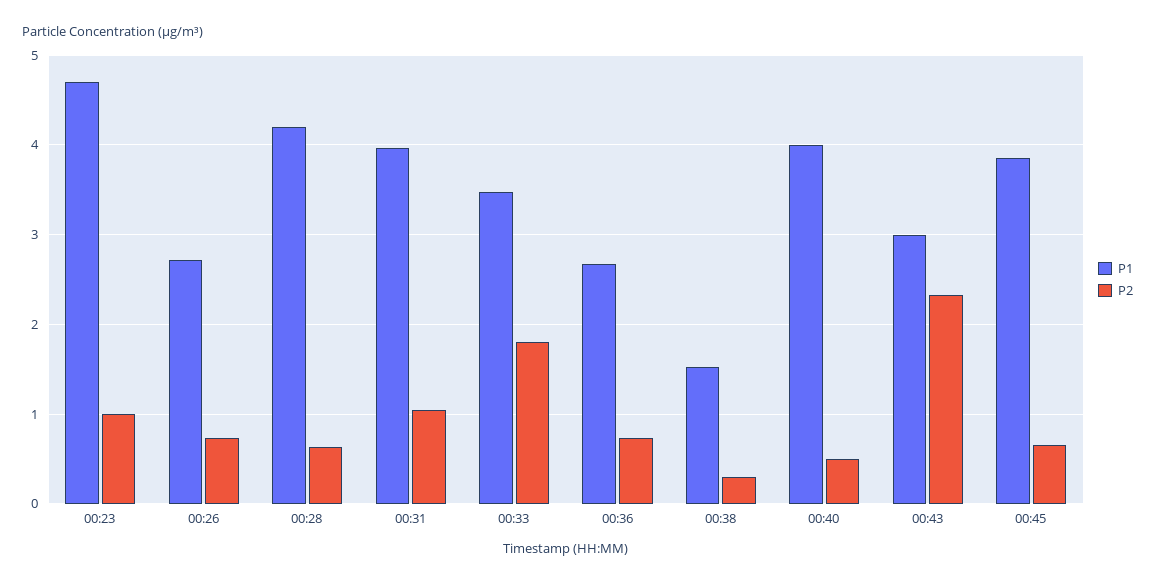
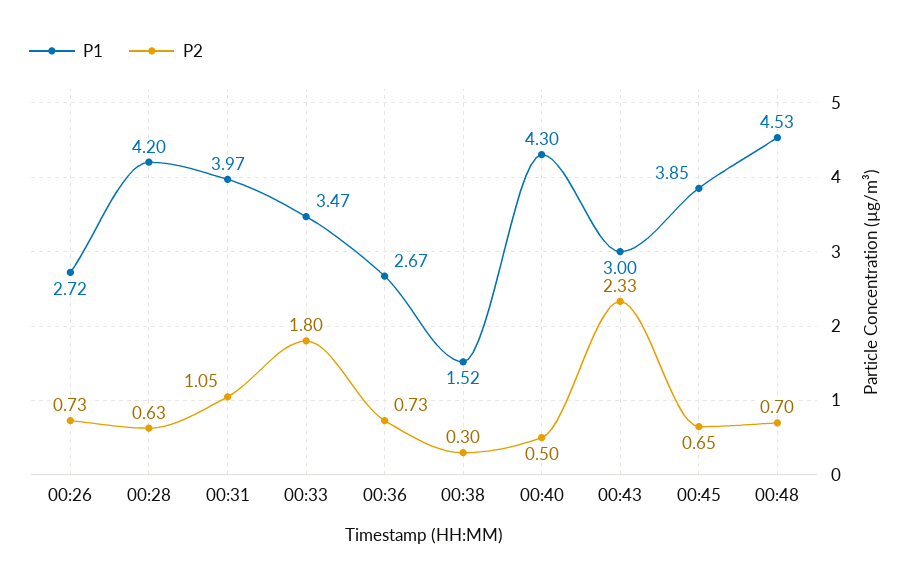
P1, 00:23: 4.7 -> none
P2, 00:23: 1 -> none
P1, 00:40: 4 -> 4.3
P1, 00:48: none -> 4.53
P2, 00:48: none -> 0.7

